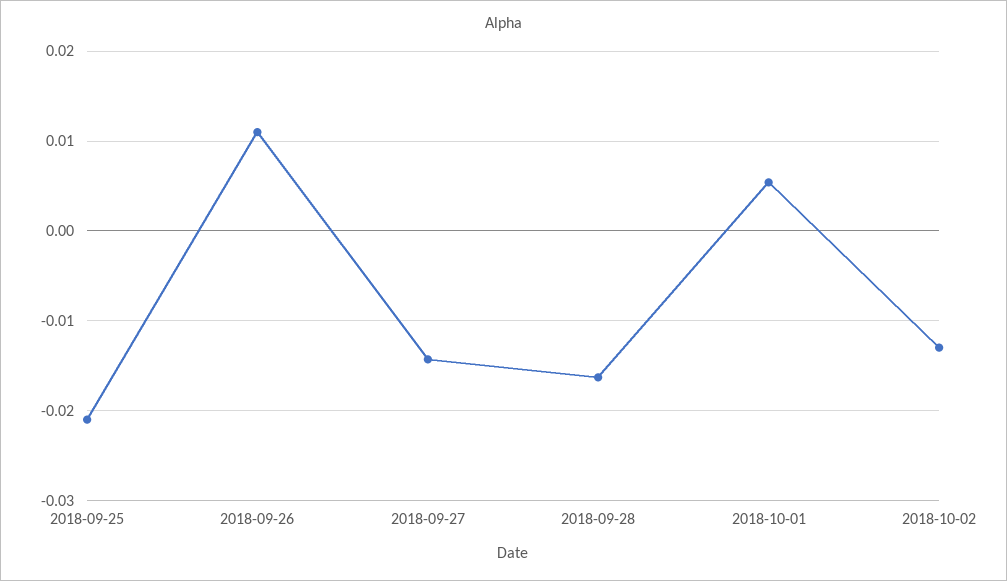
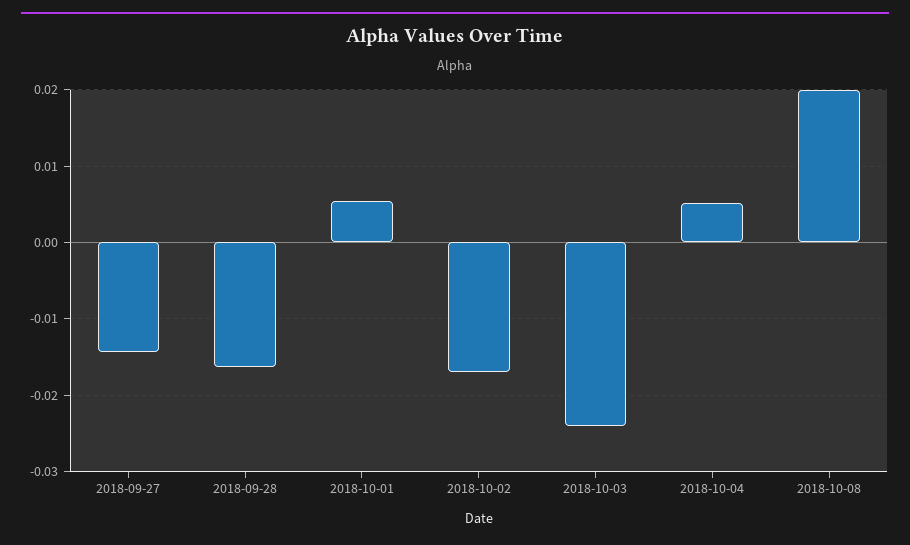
2018-09-25: -0.021 -> none
2018-09-26: 0.011 -> none
2018-10-02: -0.013 -> -0.017
2018-10-03: none -> -0.024
2018-10-04: none -> 0.005
2018-10-08: none -> 0.02

